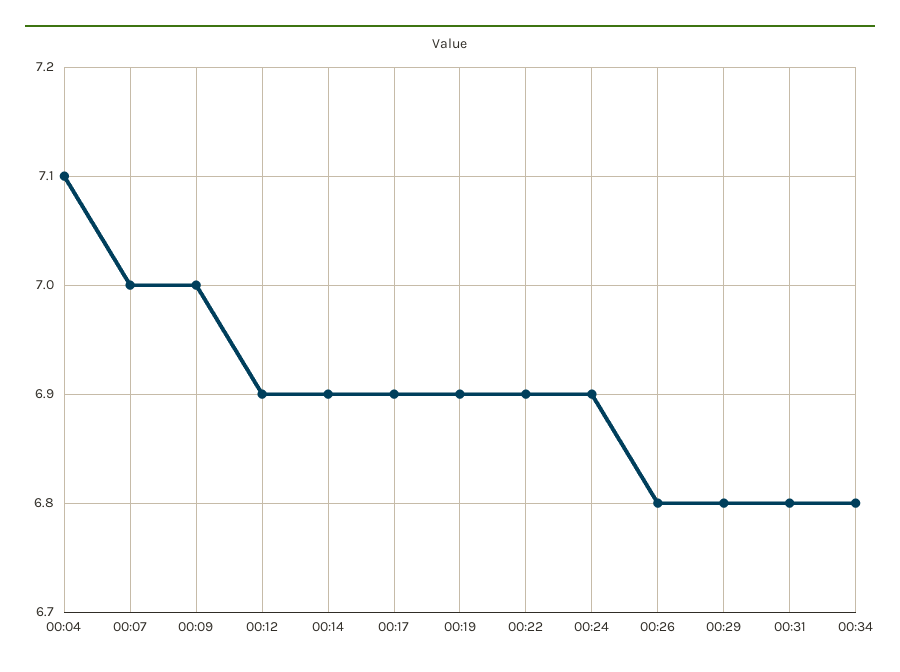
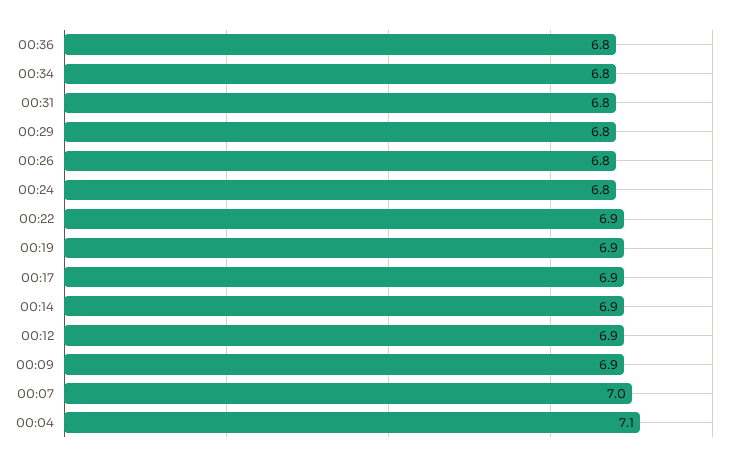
00:09: 7 -> 6.9
00:24: 6.9 -> 6.8
00:36: none -> 6.8

